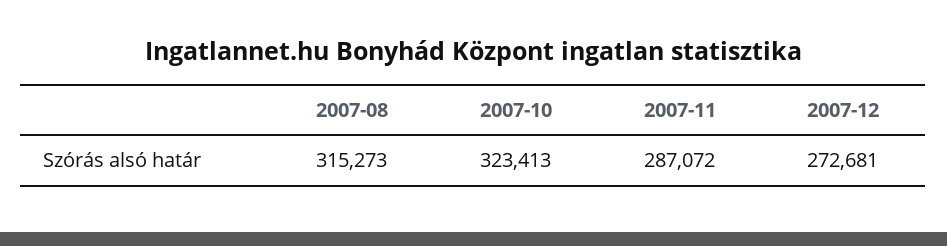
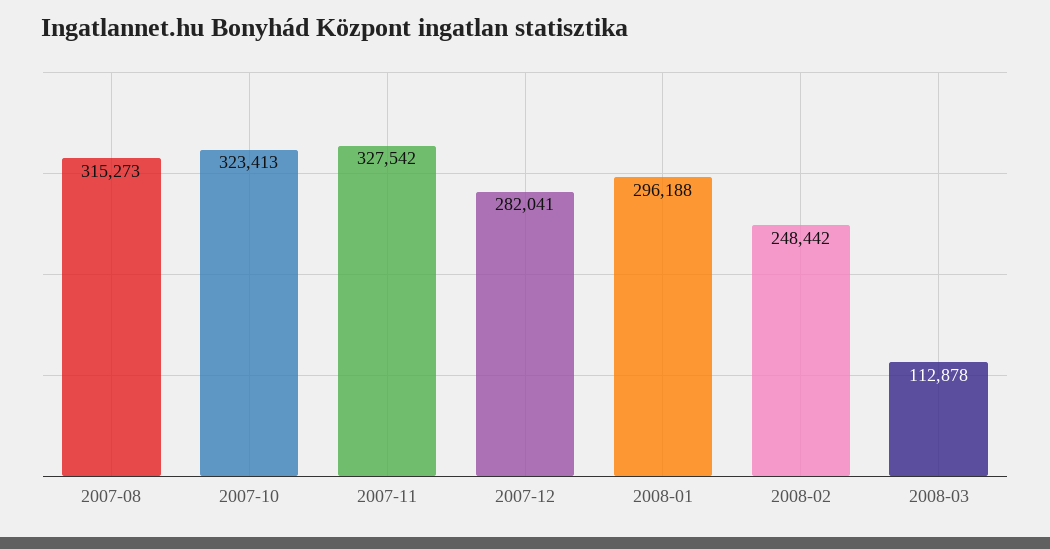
2007-11: 287072 -> 327542
2007-12: 272681 -> 282041
2008-01: none -> 296188
2008-02: none -> 248442
2008-03: none -> 112878

